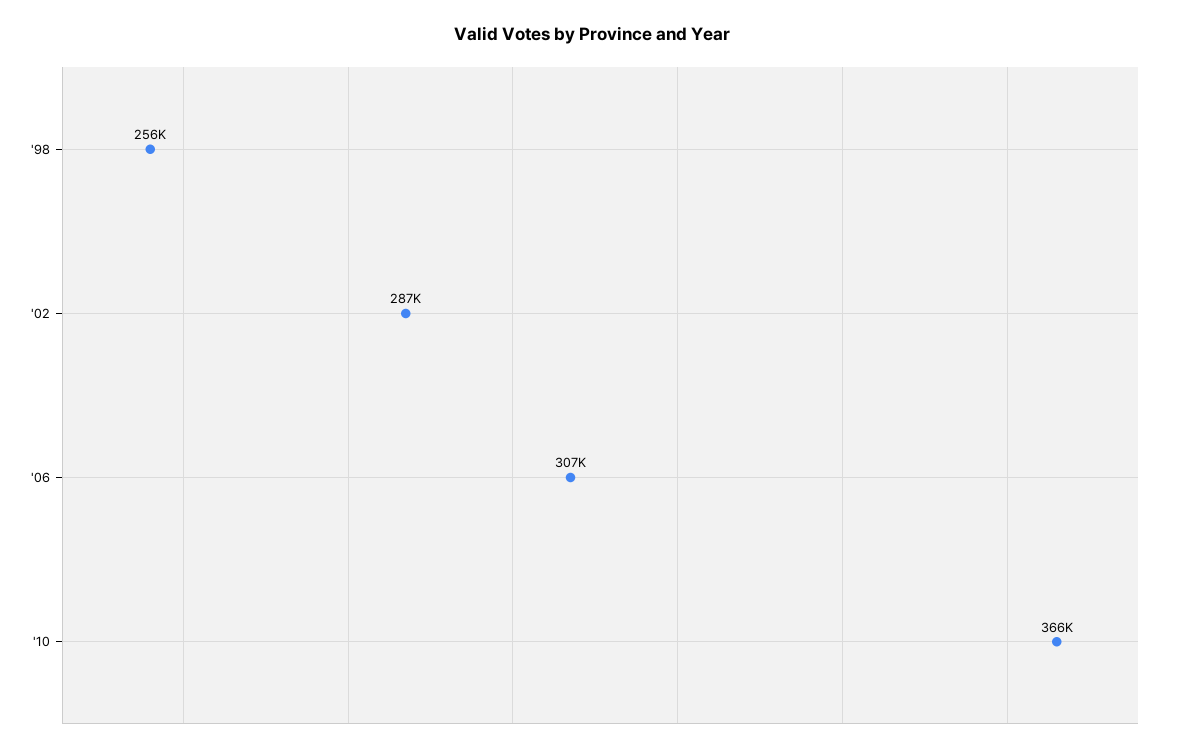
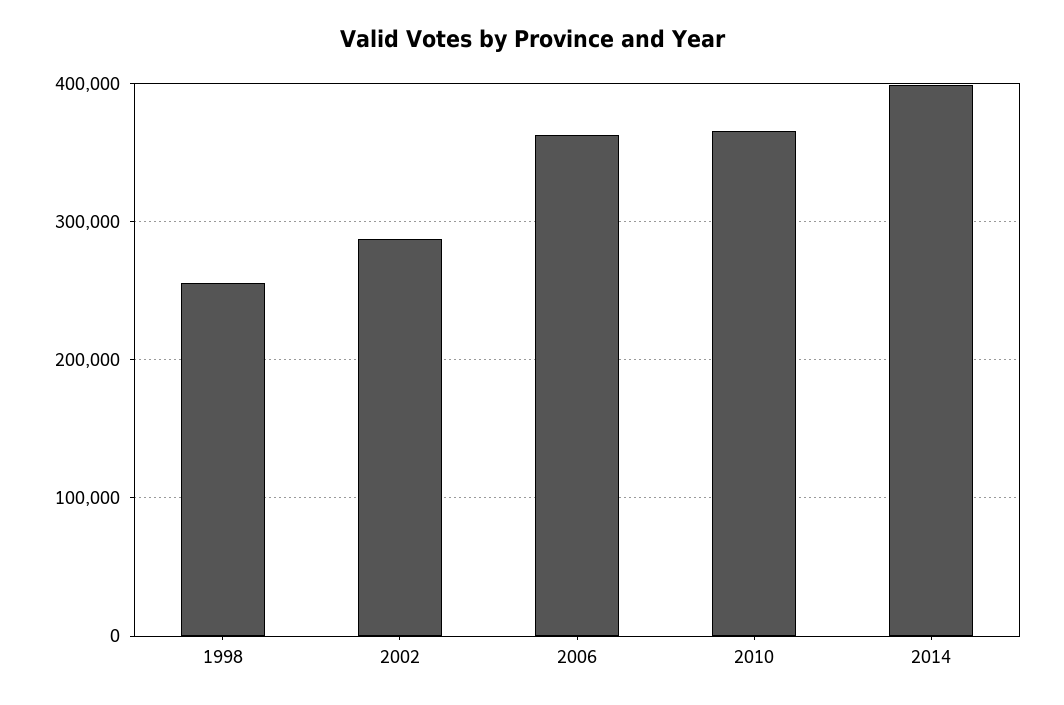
'06: 307000 -> 360000
2014: none -> 400000

